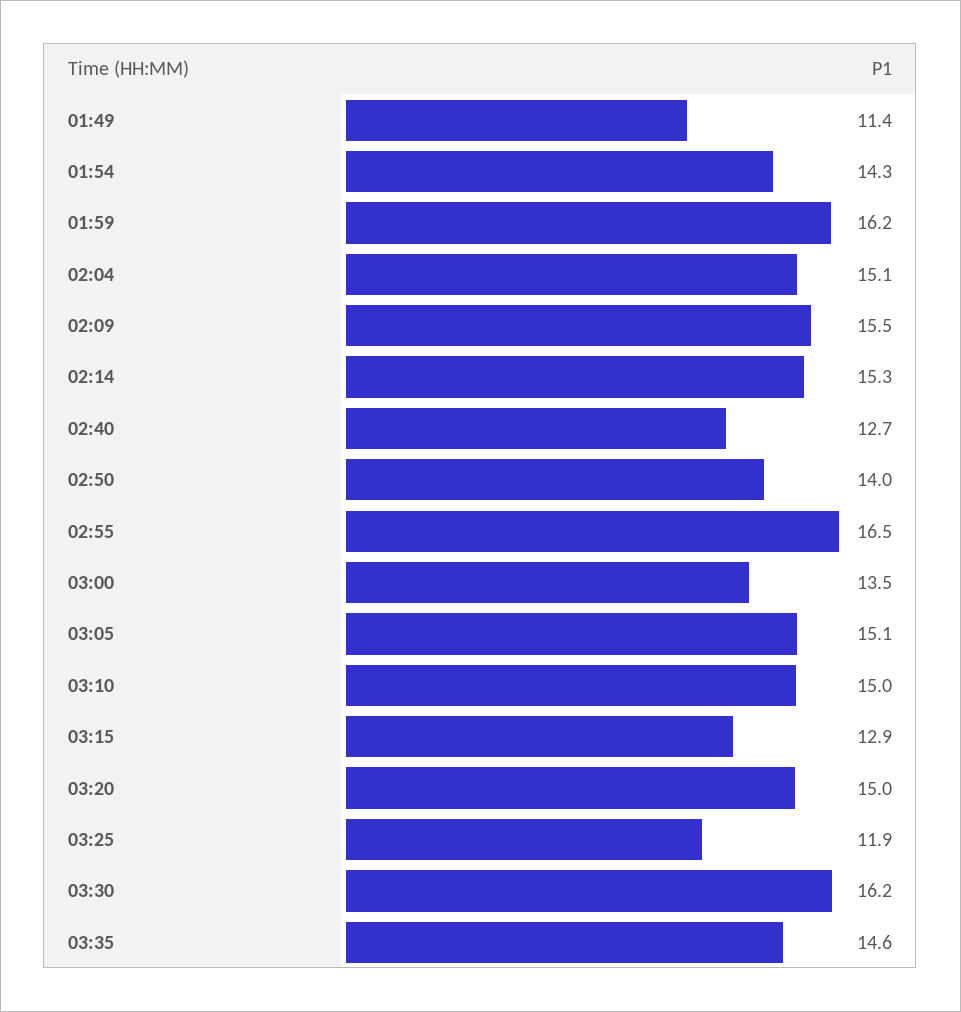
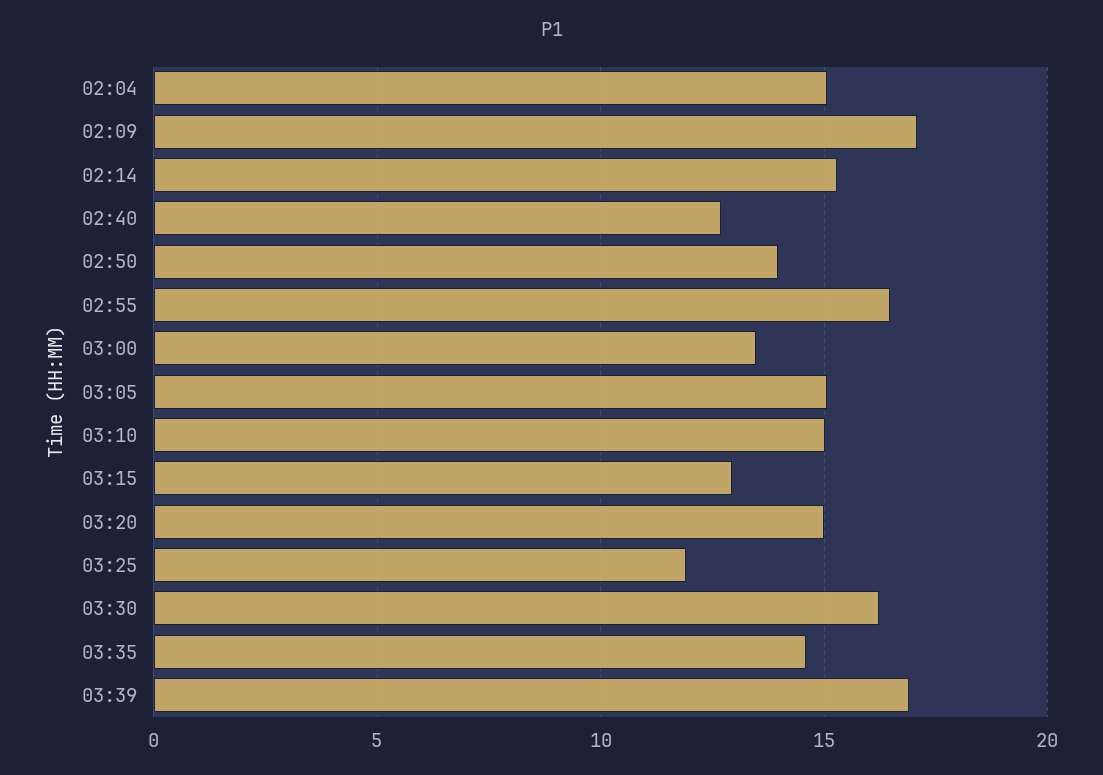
01:49: 11.4 -> none
01:54: 14.3 -> none
01:59: 16.2 -> none
02:09: 15.5 -> 17
03:39: none -> 17

